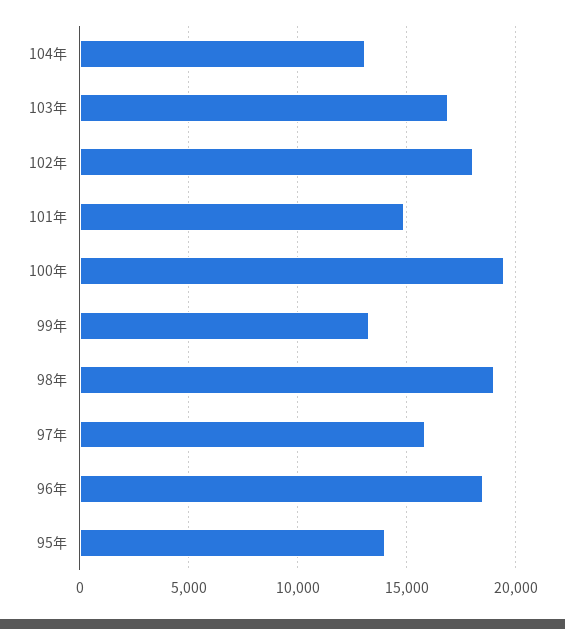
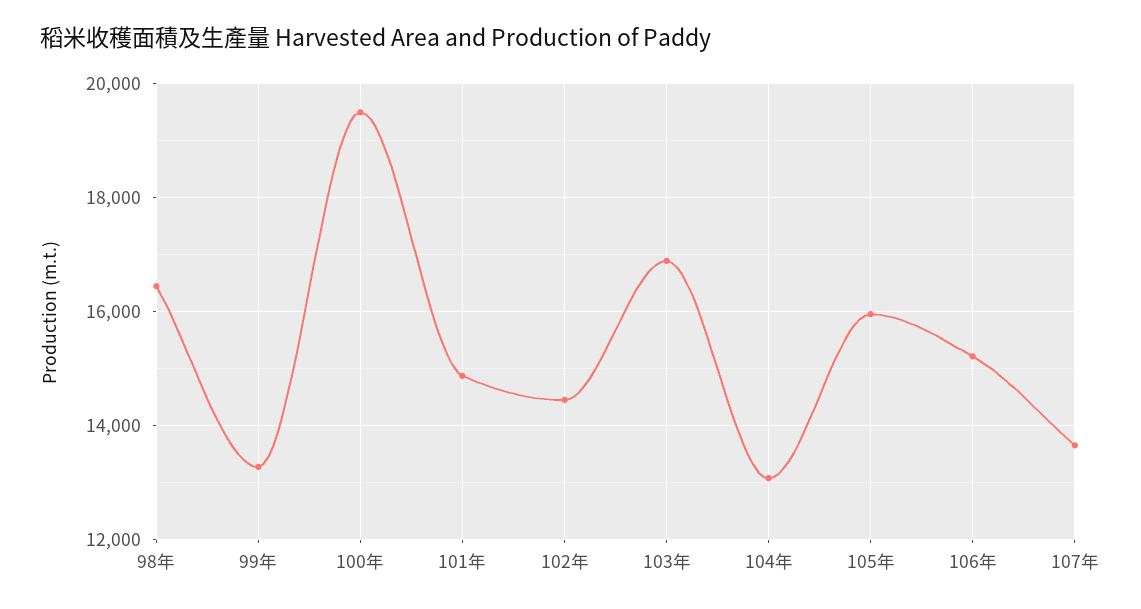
102年: 18000 -> 14400
98年: 19000 -> 16400
97年: 16000 -> none
96年: 18500 -> none
95年: 14000 -> none
105年: none -> 16000
106年: none -> 15200
107年: none -> 13600

